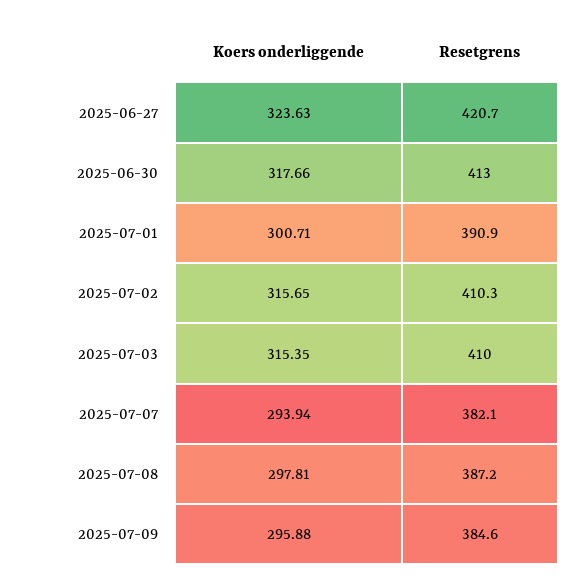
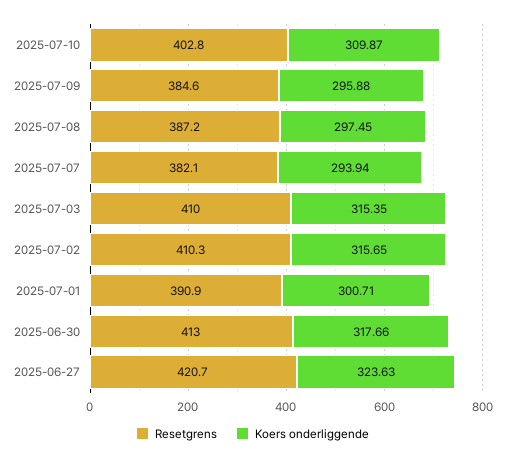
Koers onderliggende, 2025-07-08: 297.81 -> 297.45
Resetgrens, 2025-07-10: none -> 402.8
Koers onderliggende, 2025-07-10: none -> 309.87

